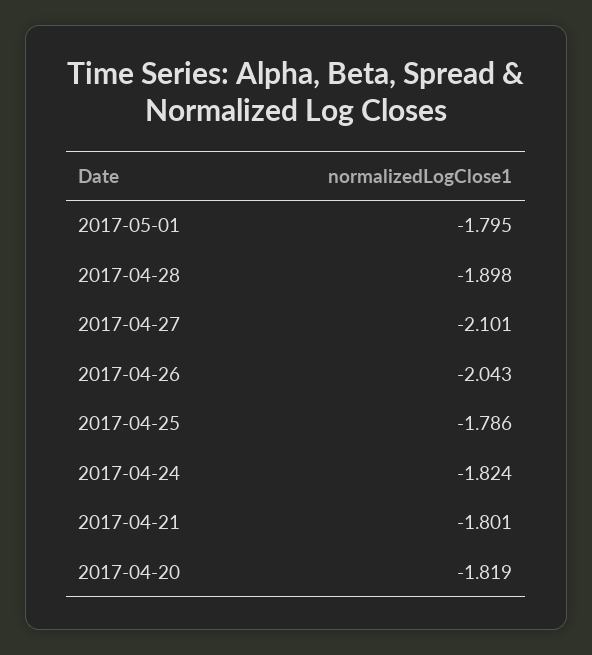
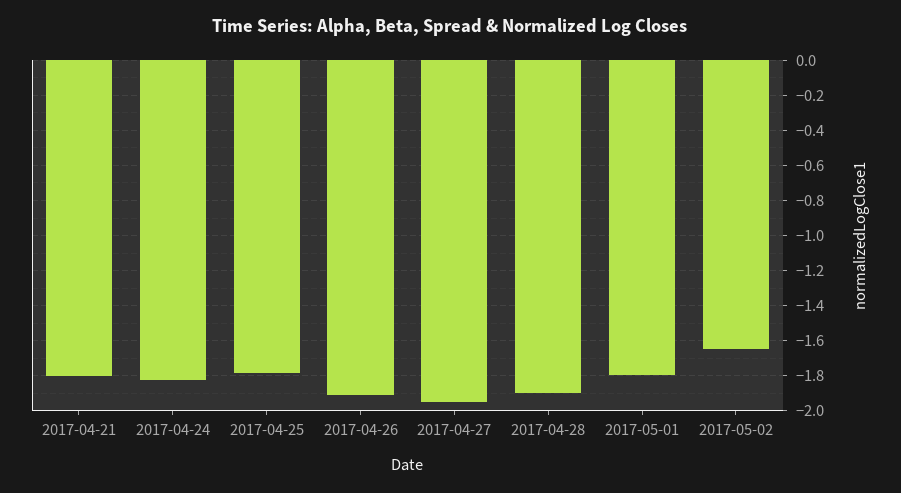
2017-04-27: -2.101 -> -1.95
2017-04-26: -2.043 -> -1.9
2017-04-20: -1.819 -> none
2017-05-02: none -> -1.65

